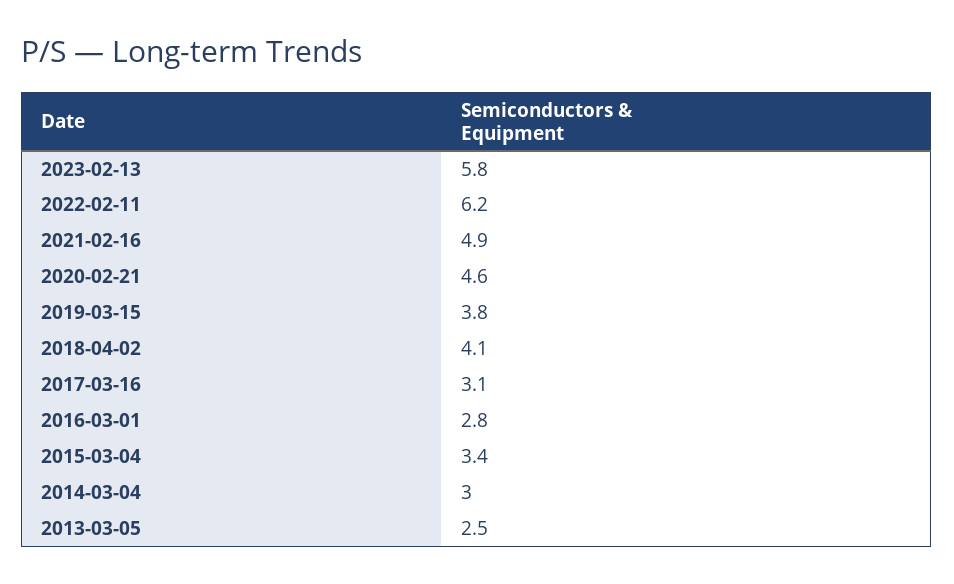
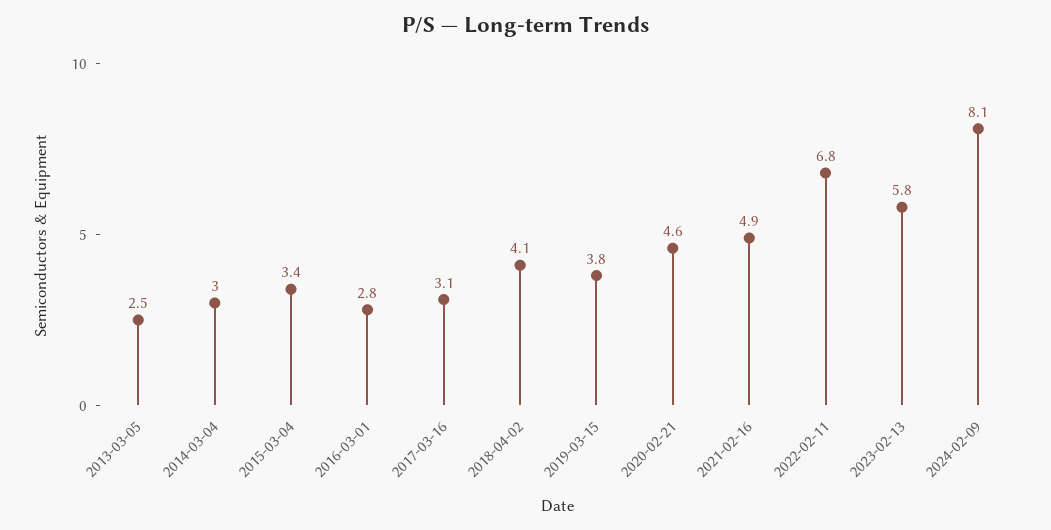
2022-02-11: 6.2 -> 6.8
2024-02-09: none -> 8.1

